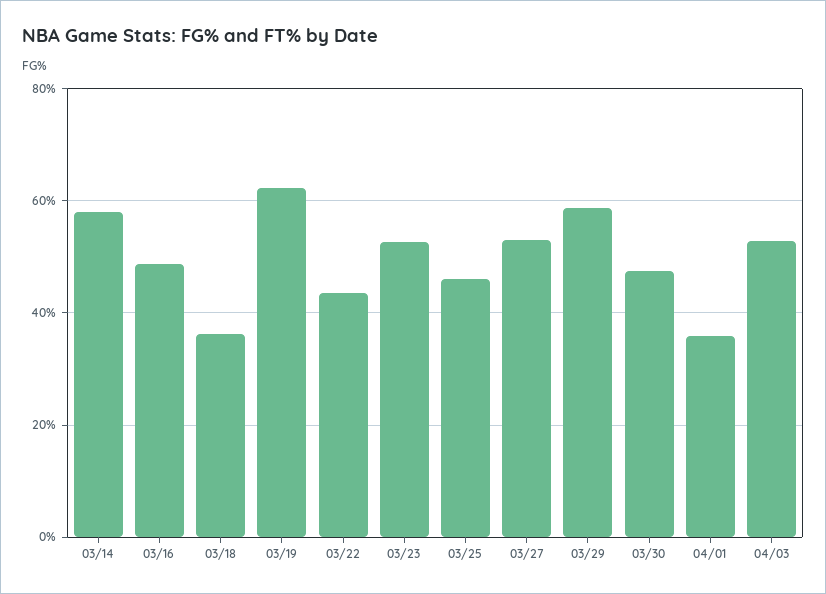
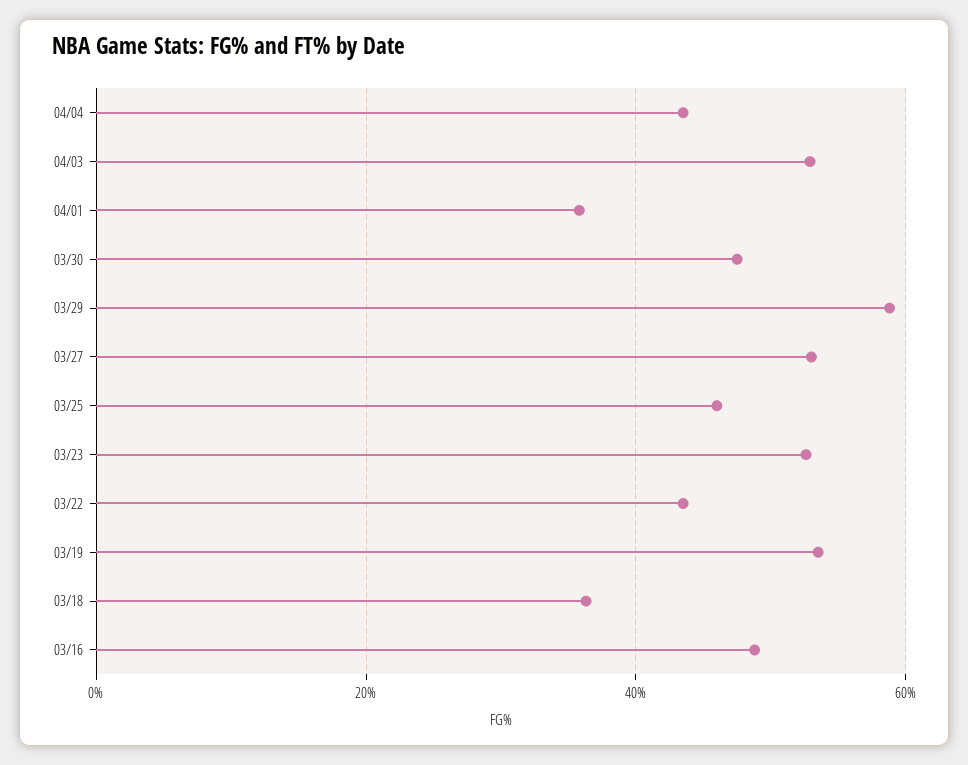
03/14: 58 -> none
03/19: 62 -> 54
04/04: none -> 44

